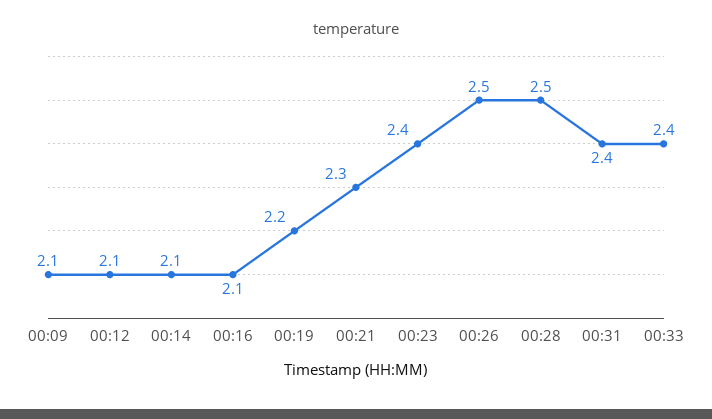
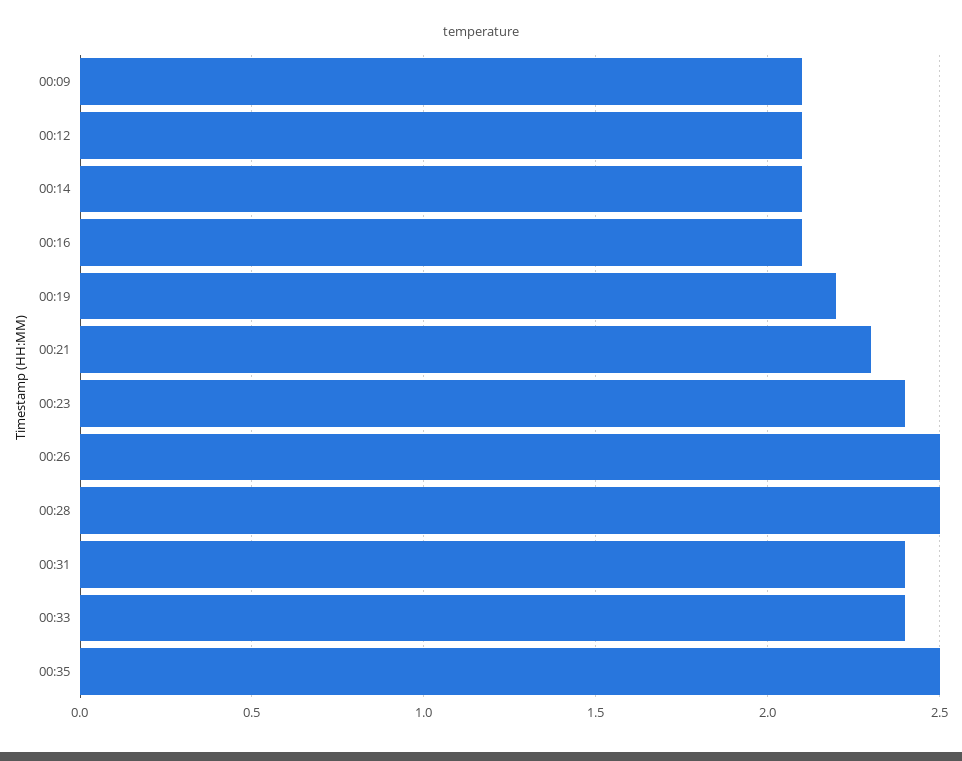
00:35: none -> 2.5

